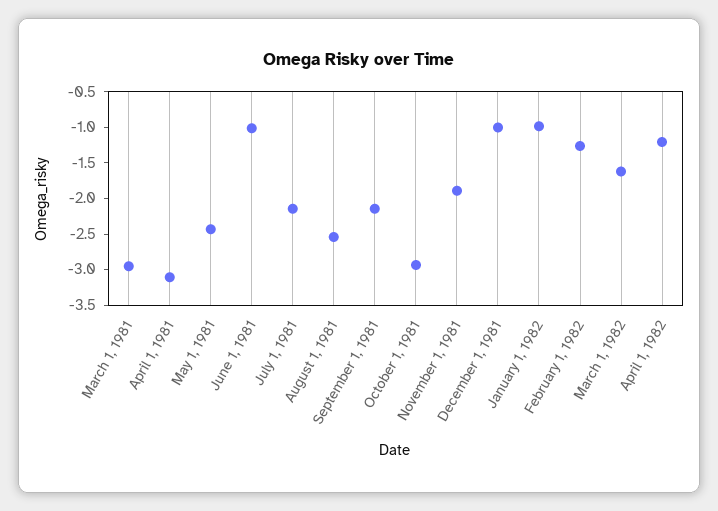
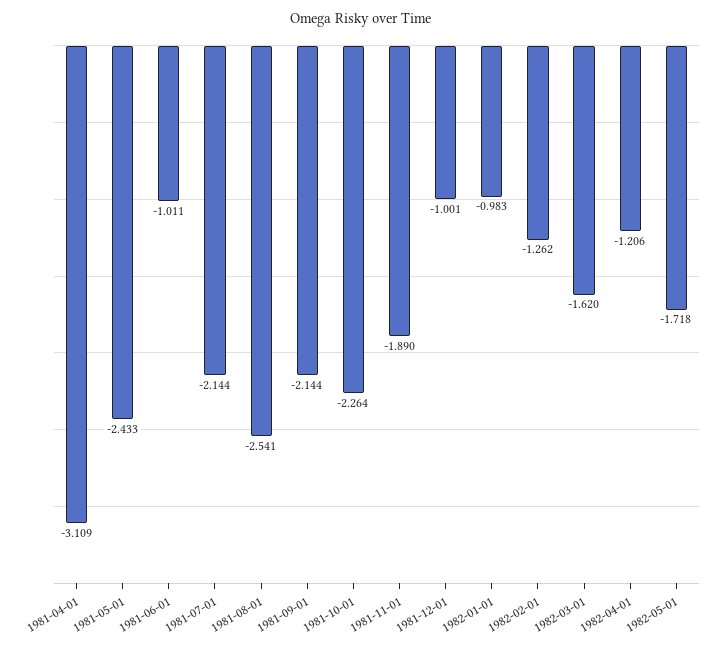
March 1, 1981: -3 -> none
October 1, 1981: -3 -> -2.264
1982-05-01: none -> -1.718

